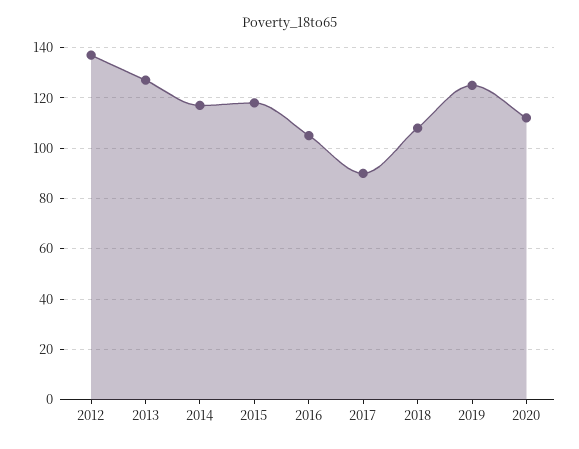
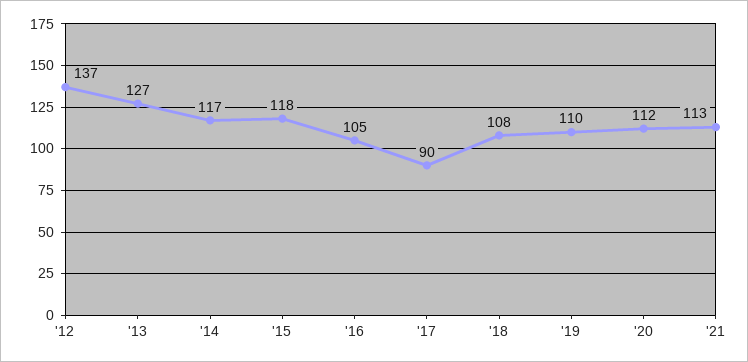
2019: 125 -> 110
'21: none -> 113

